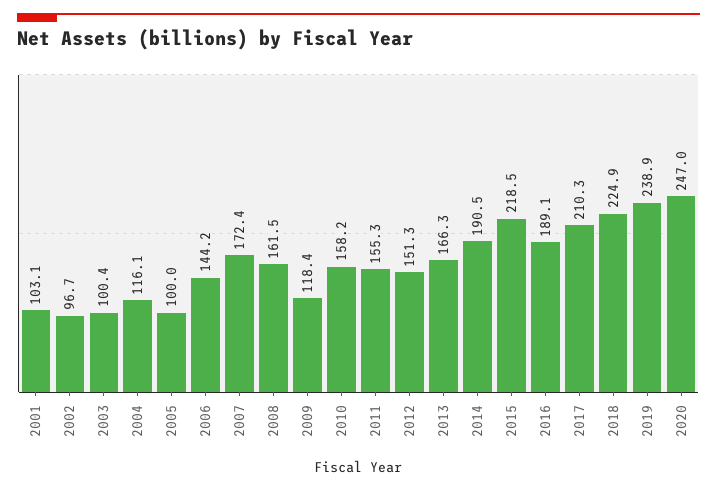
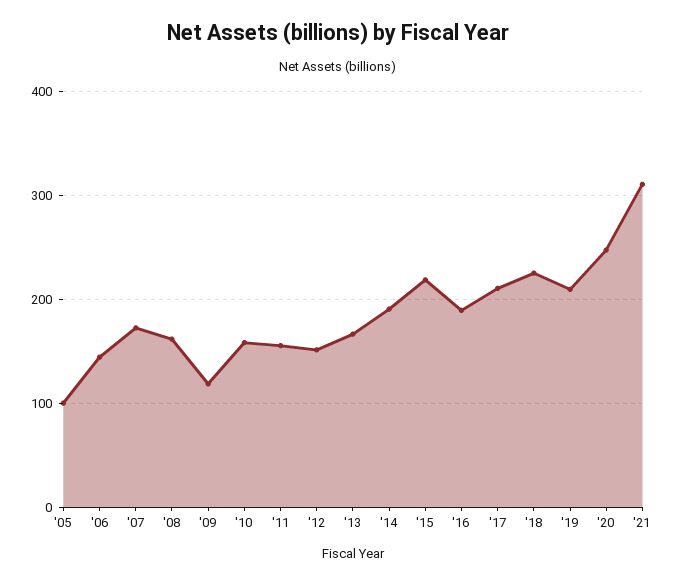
2001: 103.1 -> none
2002: 96.7 -> none
2003: 100.4 -> none
2004: 116.1 -> none
2019: 238.9 -> 210
'21: none -> 310

